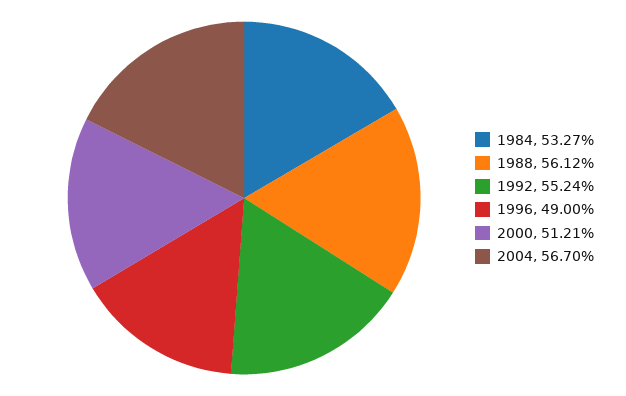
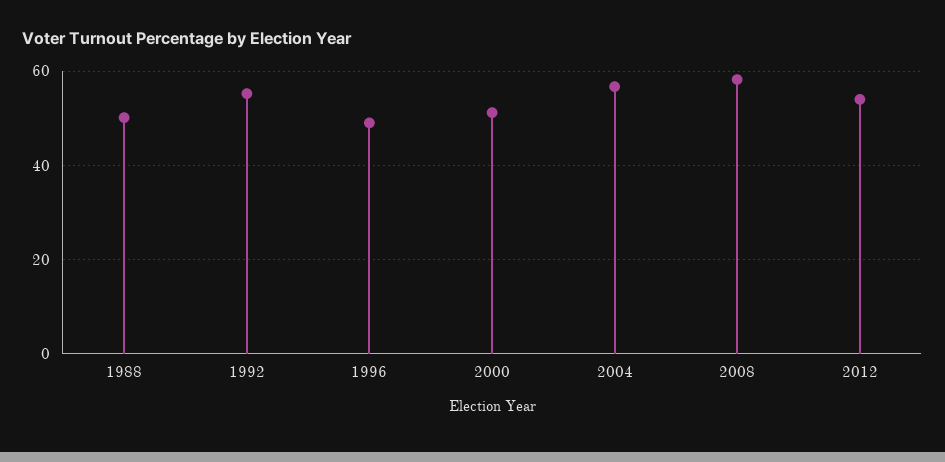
1984: 53.27 -> none
1988: 56.12 -> 50
2008: none -> 58
2012: none -> 54

